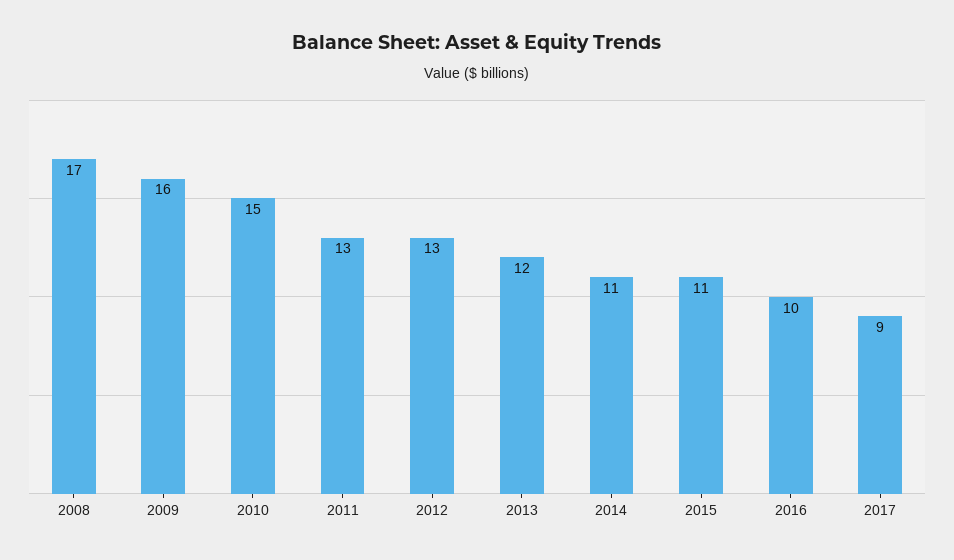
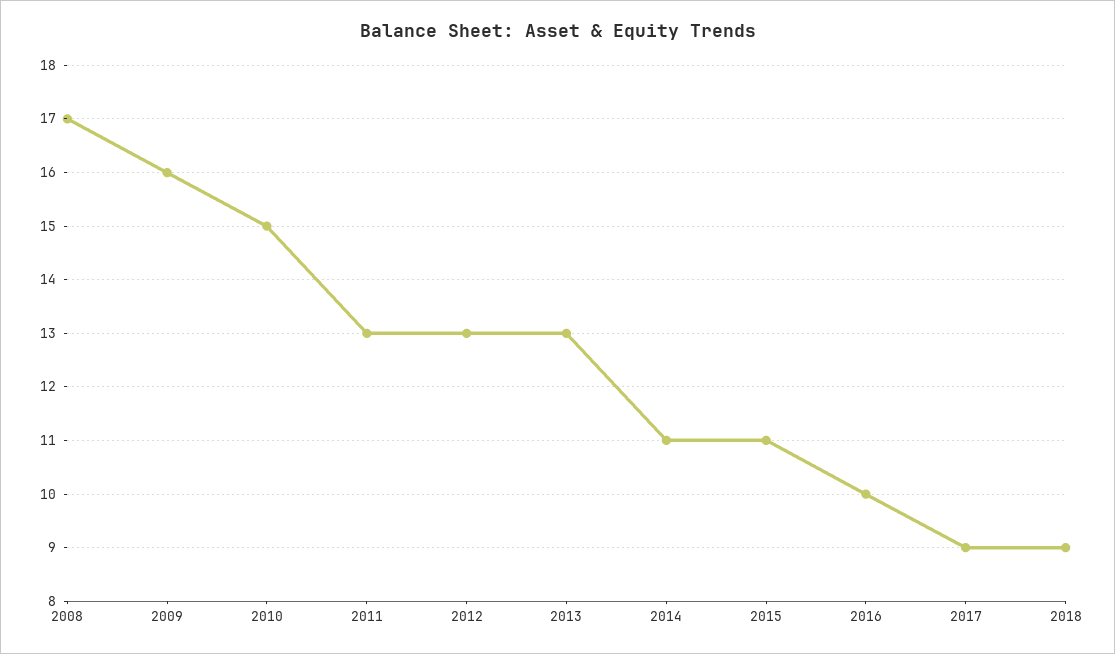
2013: 12 -> 13
2018: none -> 9

